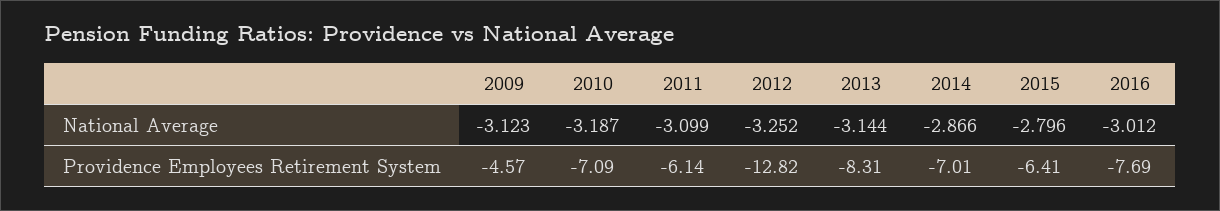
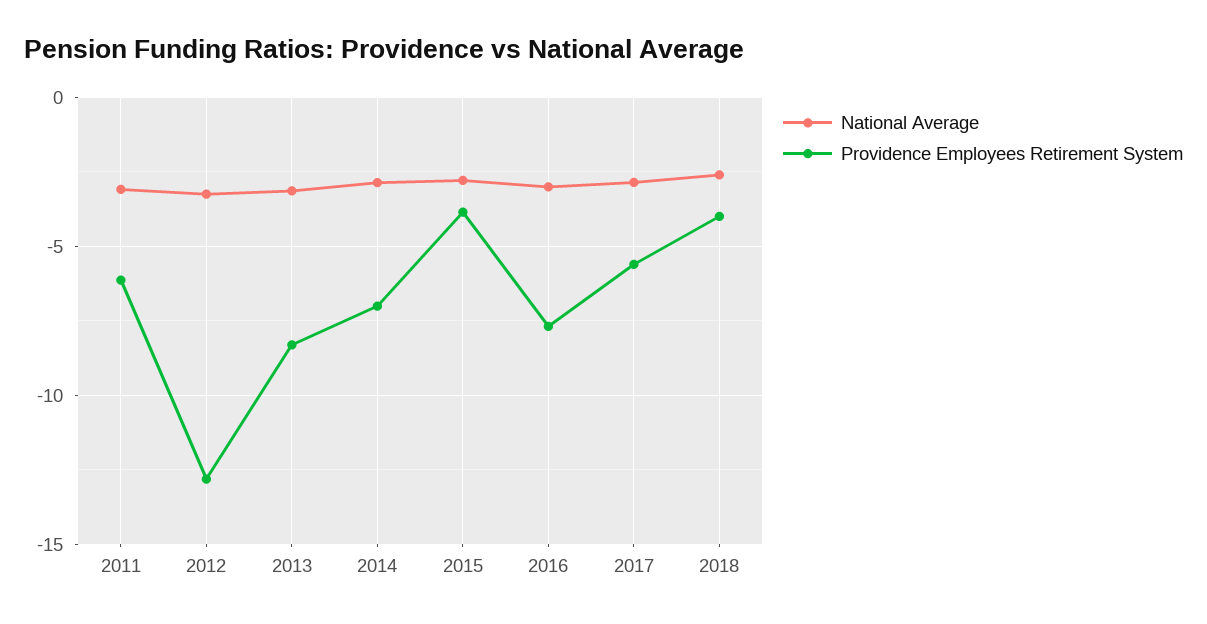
National Average, 2009: -3.123 -> none
National Average, 2010: -3.187 -> none
Providence Employees Retirement System, 2009: -4.57 -> none
Providence Employees Retirement System, 2010: -7.09 -> none
Providence Employees Retirement System, 2015: -6.41 -> -4
National Average, 2017: none -> -3
Providence Employees Retirement System, 2017: none -> -5.5
National Average, 2018: none -> -2.5
Providence Employees Retirement System, 2018: none -> -4

